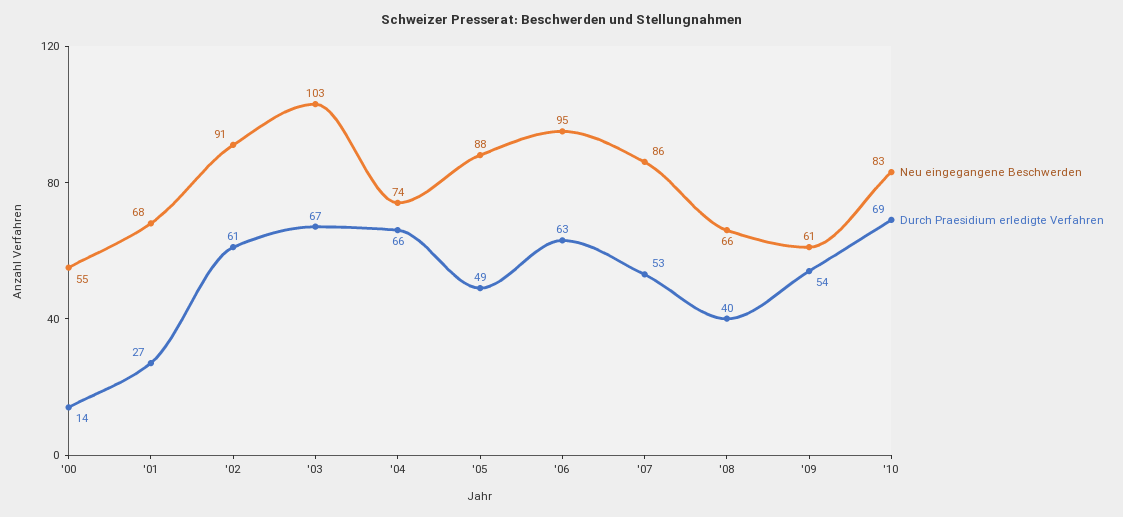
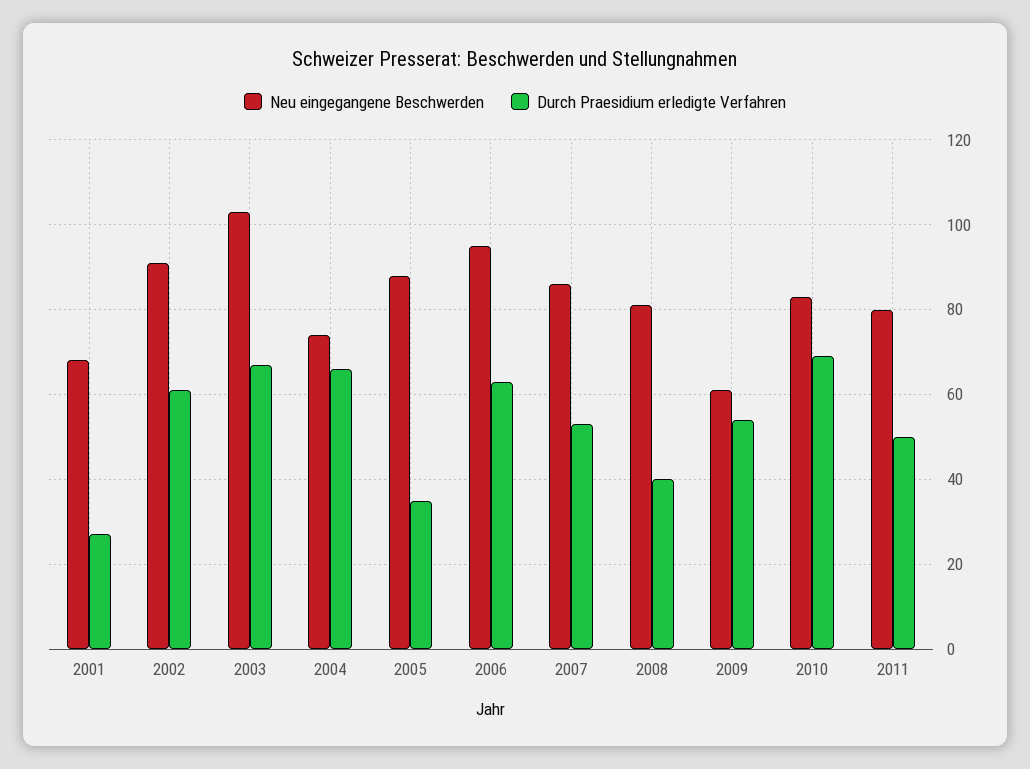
Neu eingegangene Beschwerden, '00: 55 -> none
Durch Praesidium erledigte Verfahren, '00: 14 -> none
Durch Praesidium erledigte Verfahren, '05: 49 -> 35
Neu eingegangene Beschwerden, '08: 66 -> 80
Neu eingegangene Beschwerden, 2011: none -> 80
Durch Praesidium erledigte Verfahren, 2011: none -> 50

